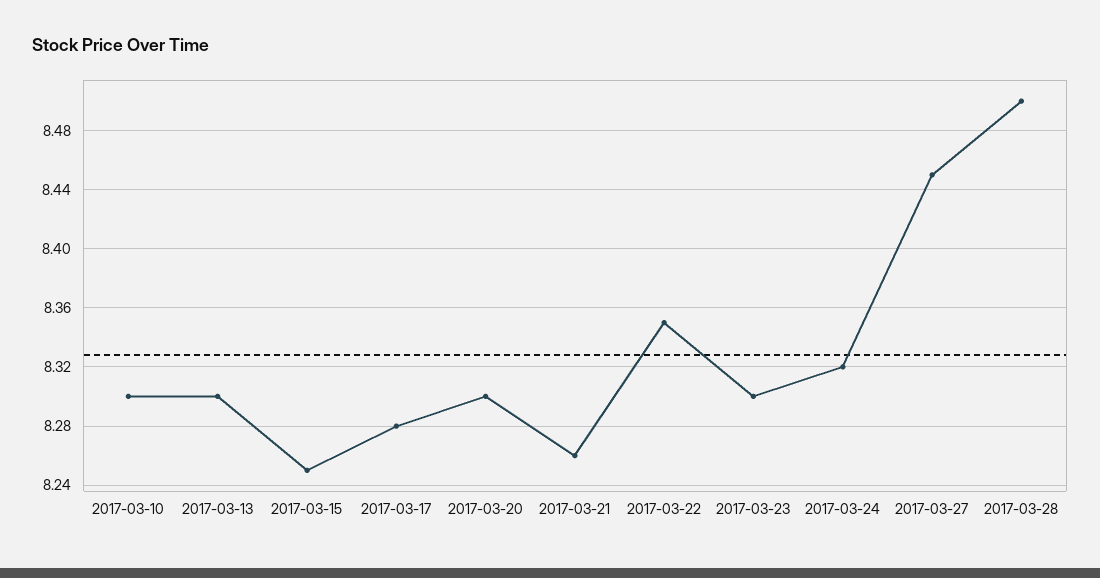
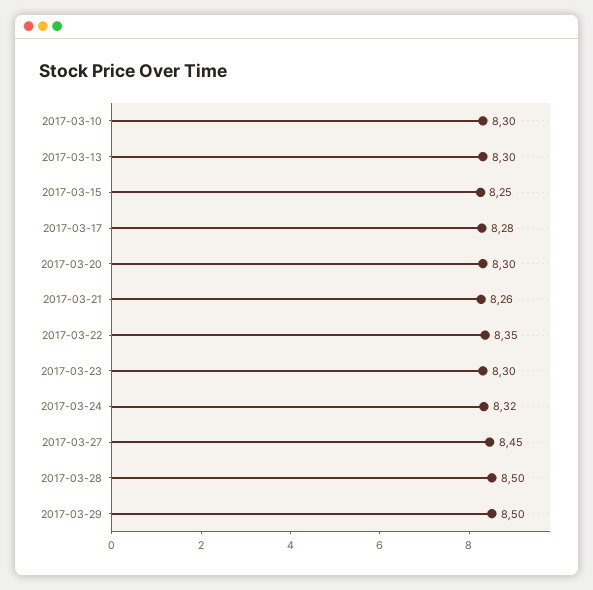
2017-03-29: none -> 8.5

